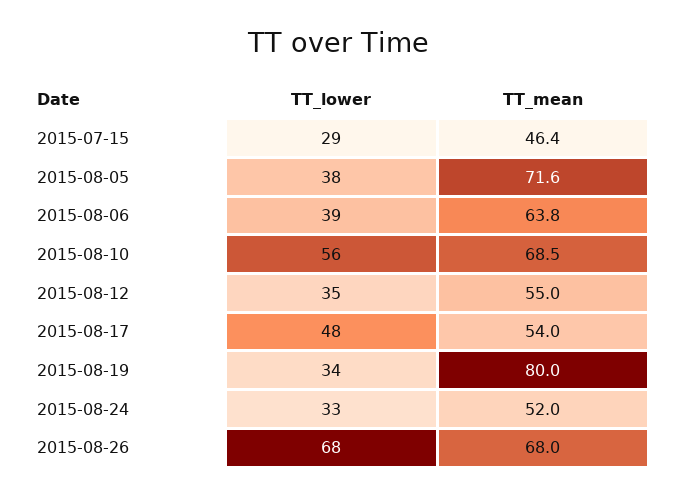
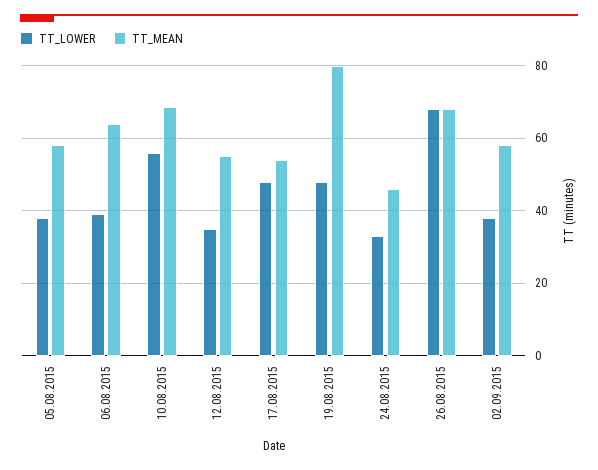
TT_lower, 2015-07-15: 29 -> none
TT_mean, 2015-07-15: 46.4 -> none
TT_mean, 2015-08-05: 71.6 -> 58
TT_lower, 2015-08-19: 34 -> 48
TT_mean, 2015-08-24: 52 -> 46
TT_lower, 02.09.2015: none -> 38
TT_mean, 02.09.2015: none -> 58

